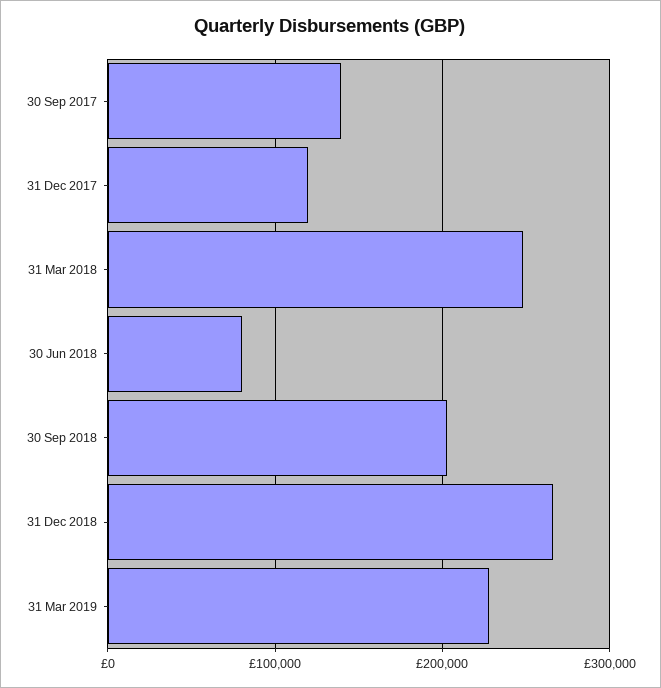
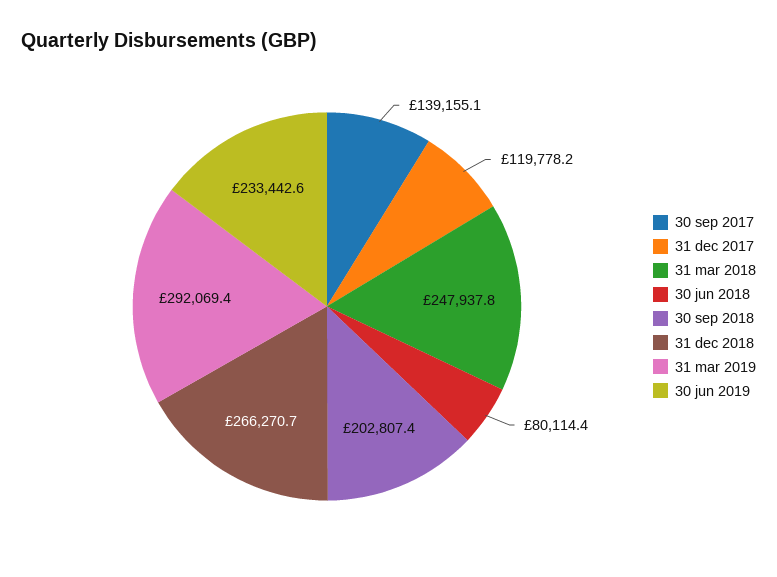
31 Mar 2019: 230000 -> 292069.4
30 jun 2019: none -> 233442.6

